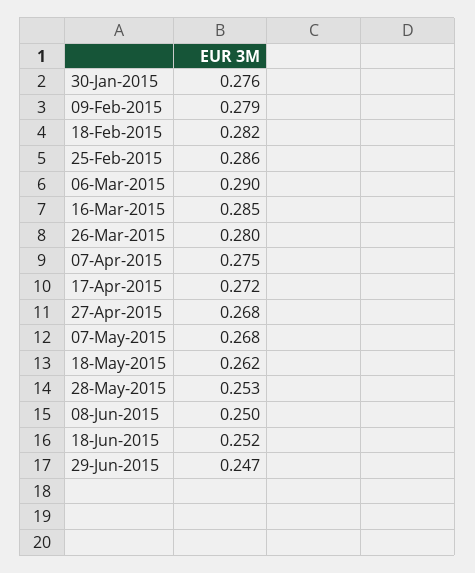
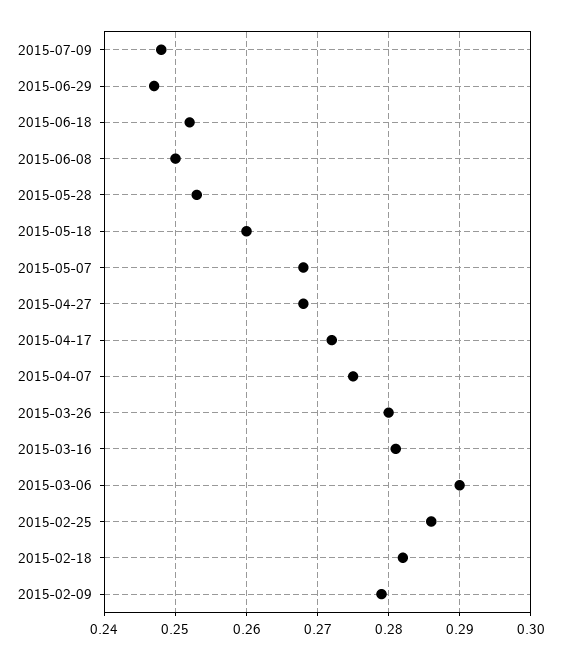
30-Jan-2015: 0.276 -> none
16-Mar-2015: 0.285 -> 0.281
18-May-2015: 0.262 -> 0.26
2015-07-09: none -> 0.248

